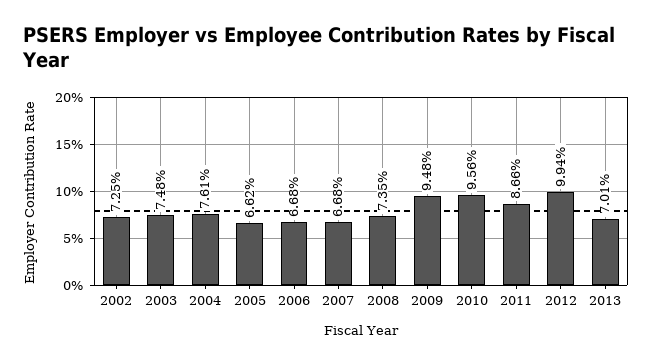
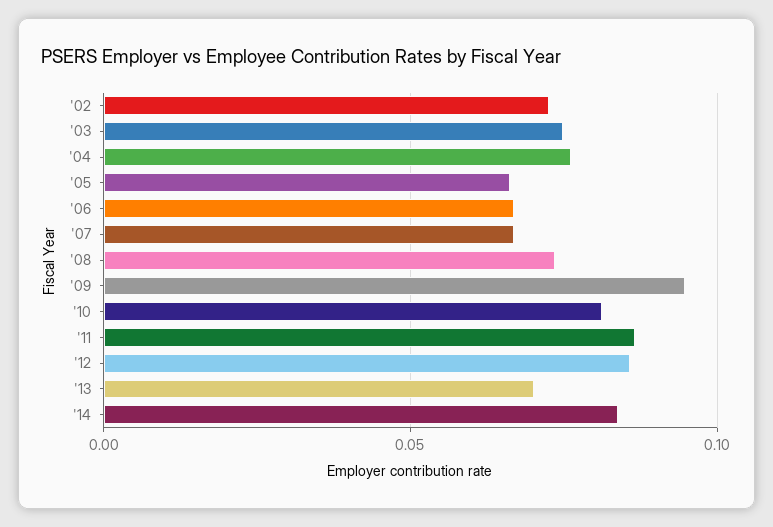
2010: 0.0956 -> 0.08
2012: 0.0994 -> 0.085
'14: none -> 0.085

